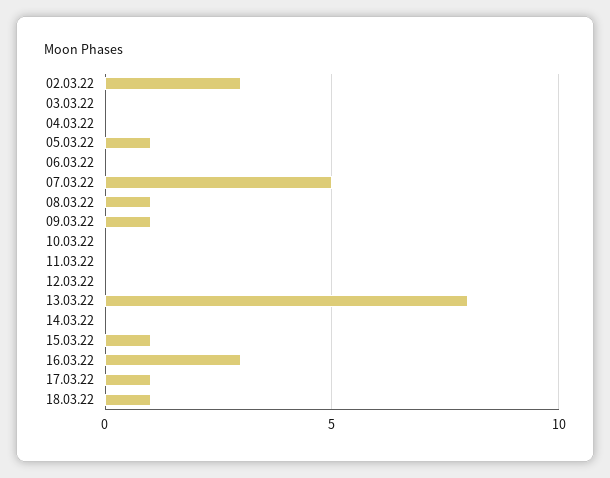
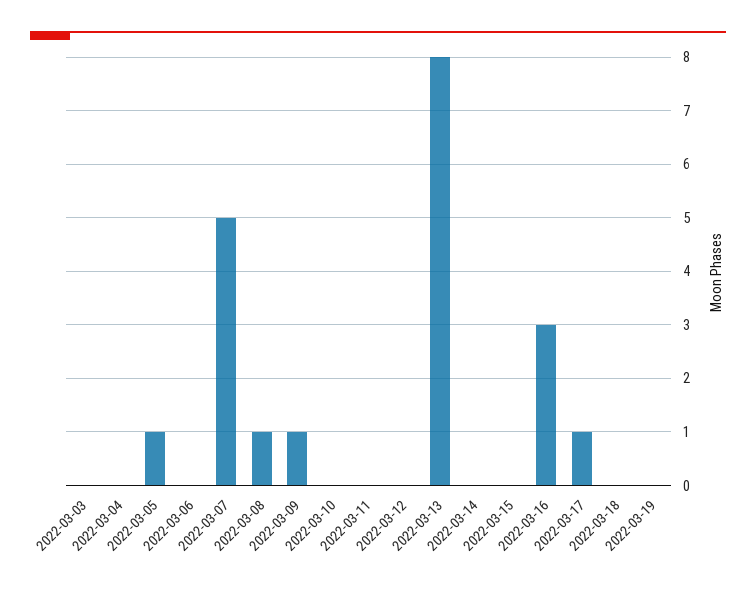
02.03.22: 3 -> none
15.03.22: 1 -> 0
18.03.22: 1 -> 0
2022-03-19: none -> 0

